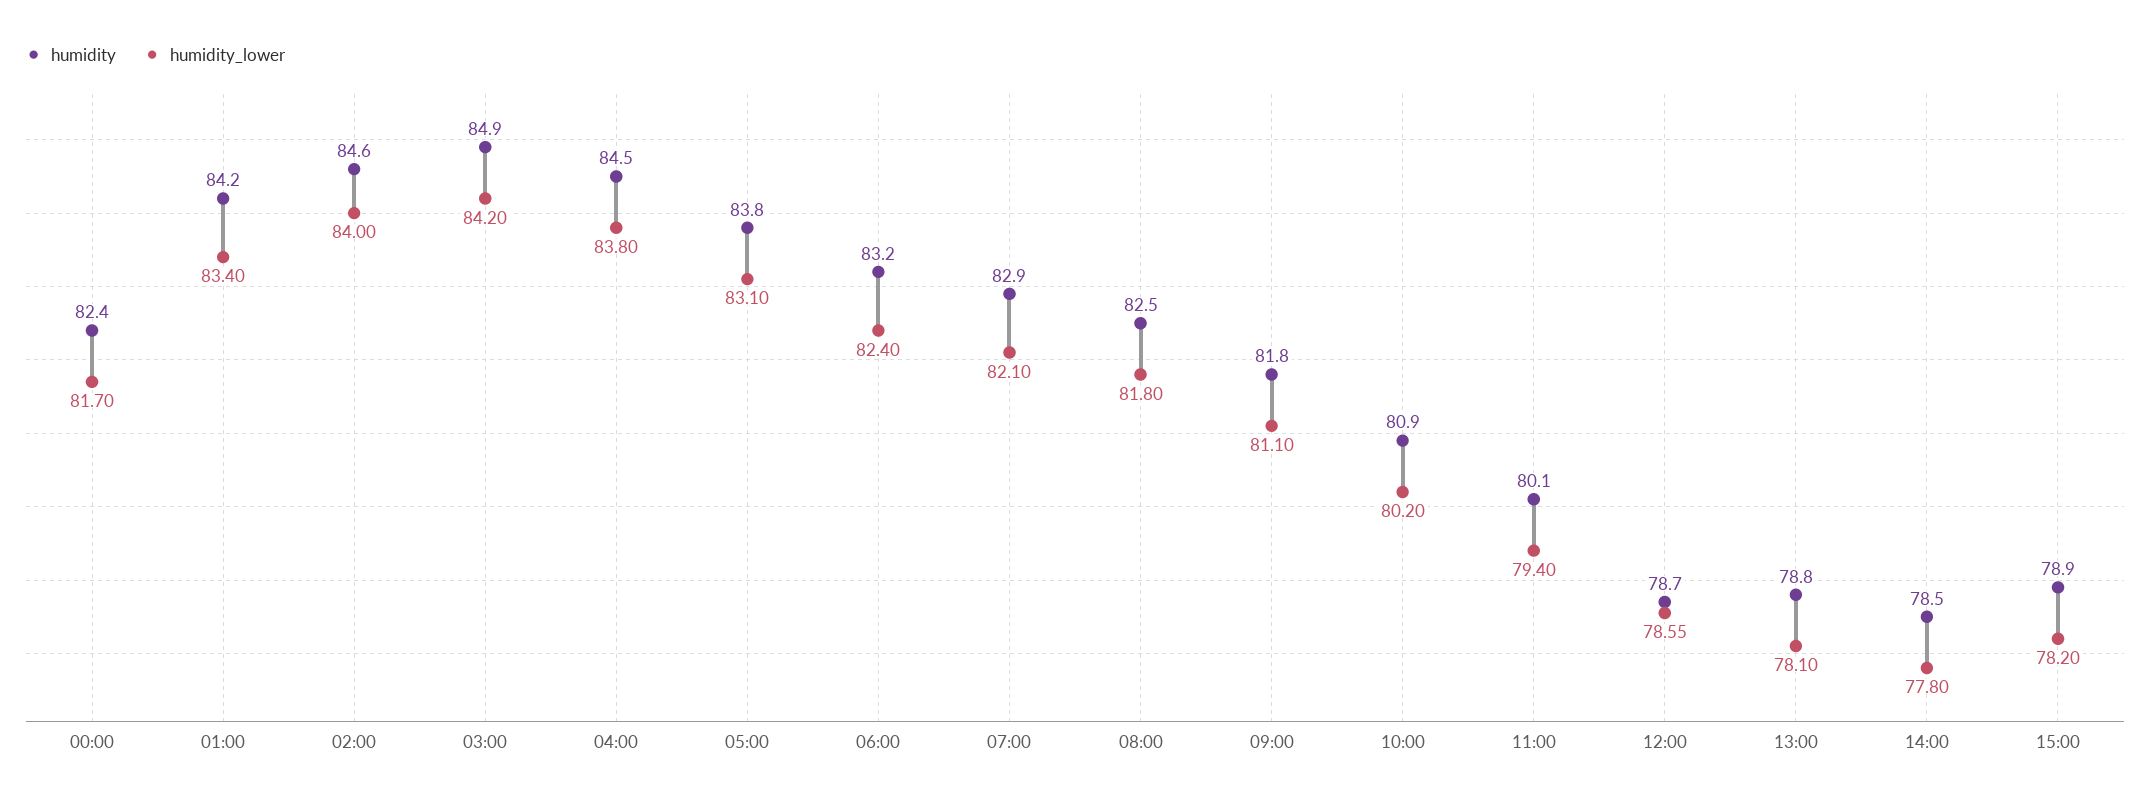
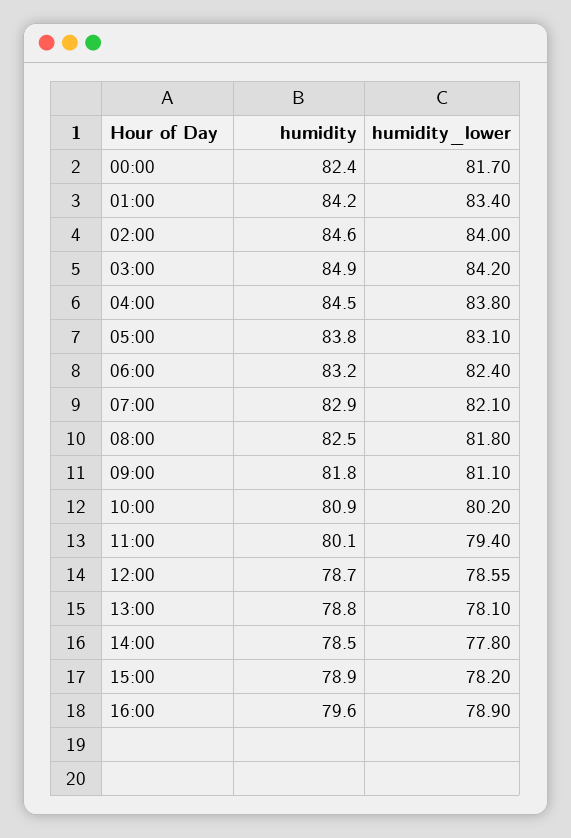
humidity, 16:00: none -> 79.6
humidity_lower, 16:00: none -> 78.9

